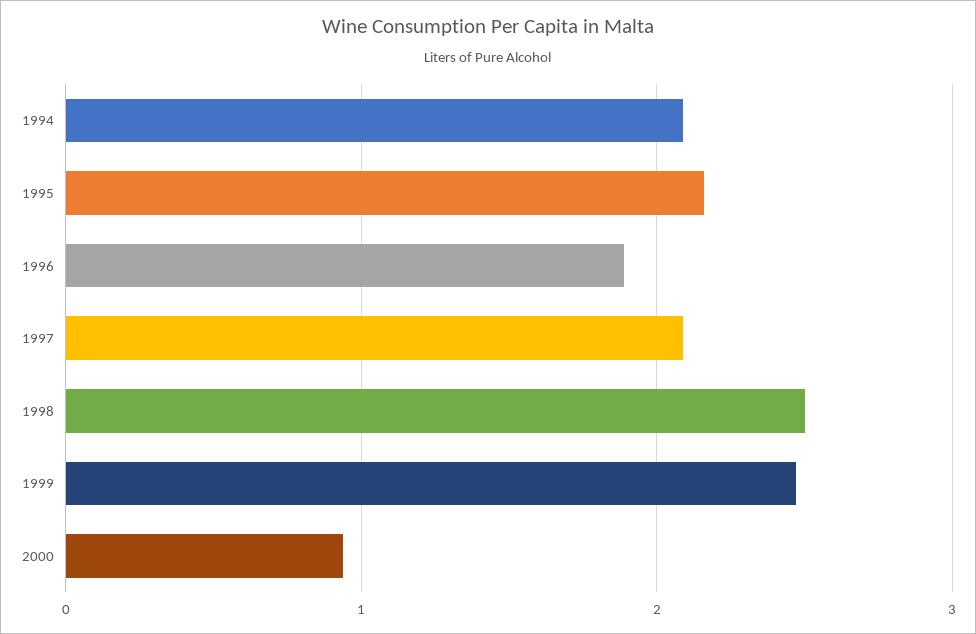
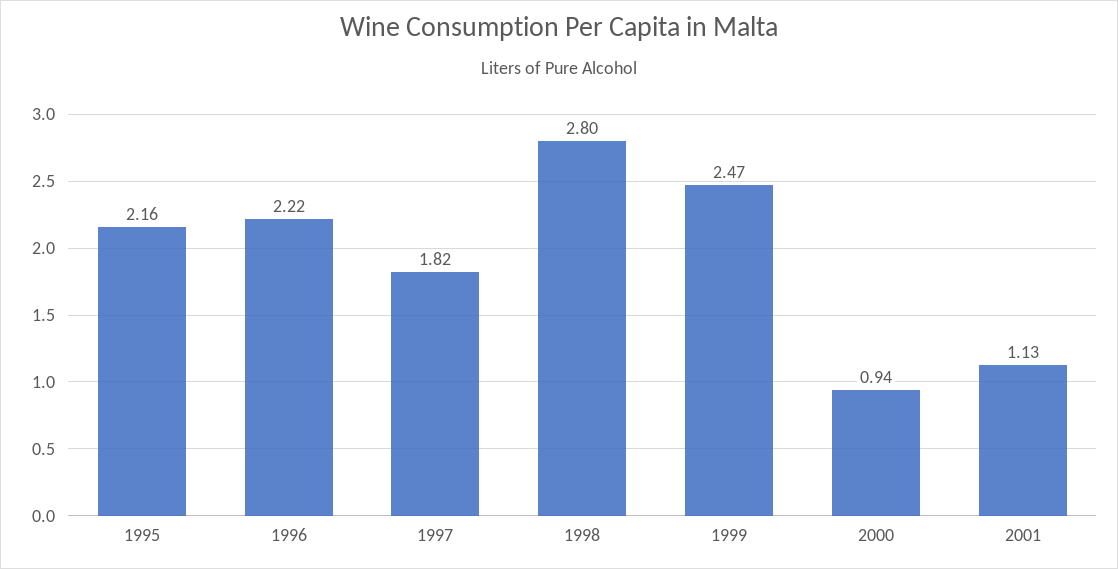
1994: 2.1 -> none
1996: 1.9 -> 2.22
1997: 2.1 -> 1.82
1998: 2.5 -> 2.8
2001: none -> 1.13

